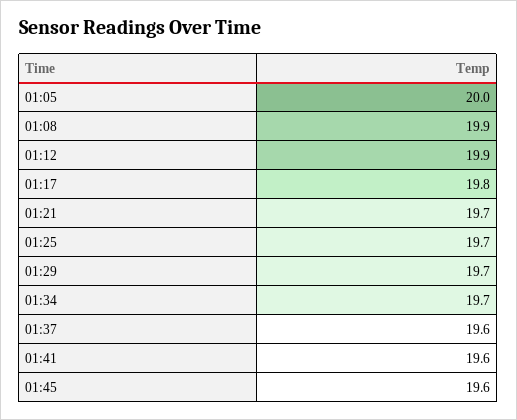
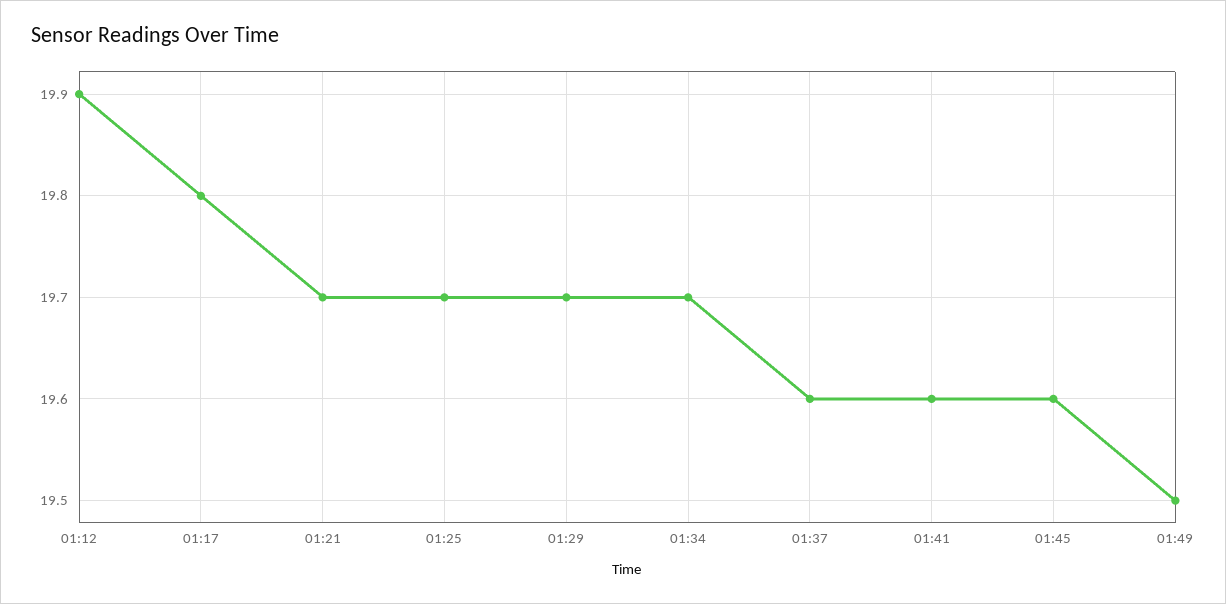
01:05: 20 -> none
01:08: 19.9 -> none
01:49: none -> 19.5

